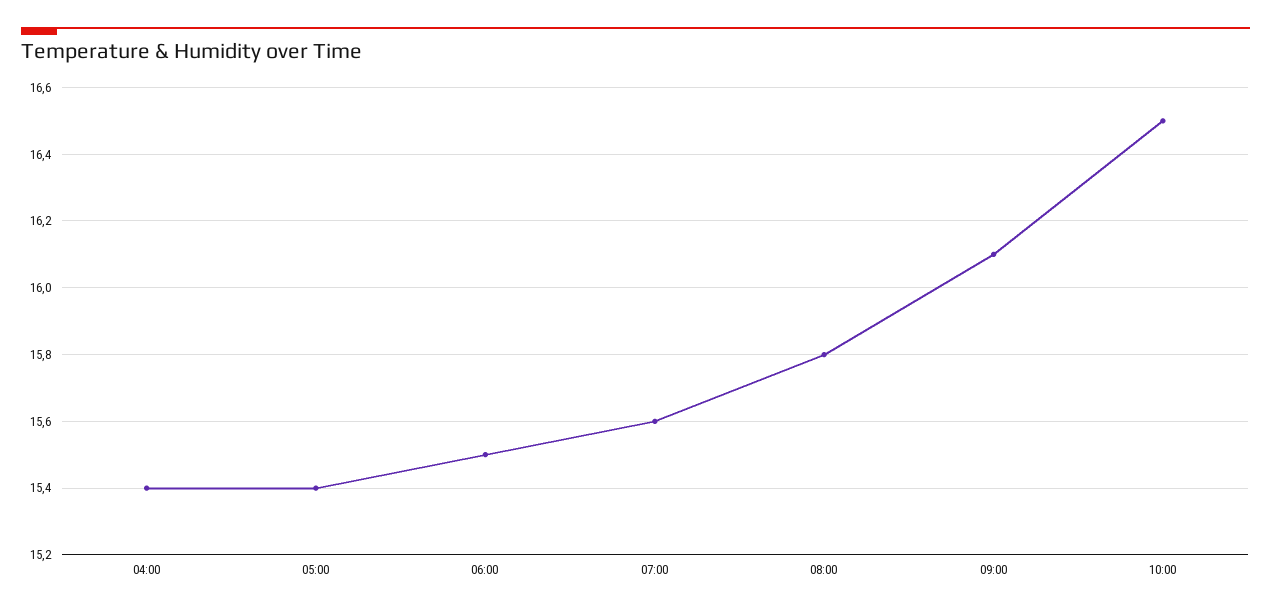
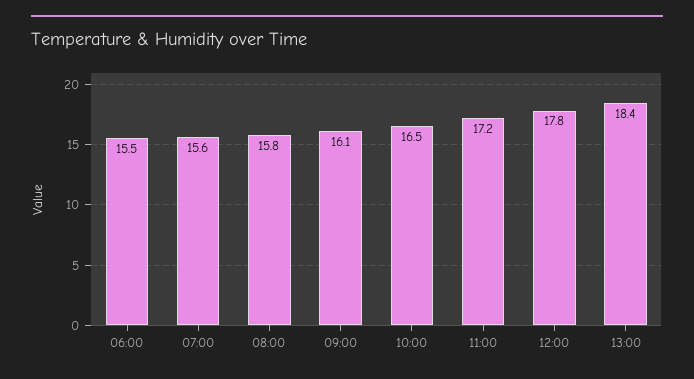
04:00: 15.4 -> none
05:00: 15.4 -> none
11:00: none -> 17.2
12:00: none -> 17.8
13:00: none -> 18.4

